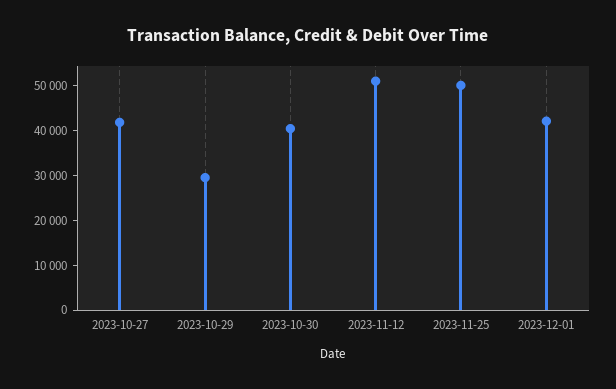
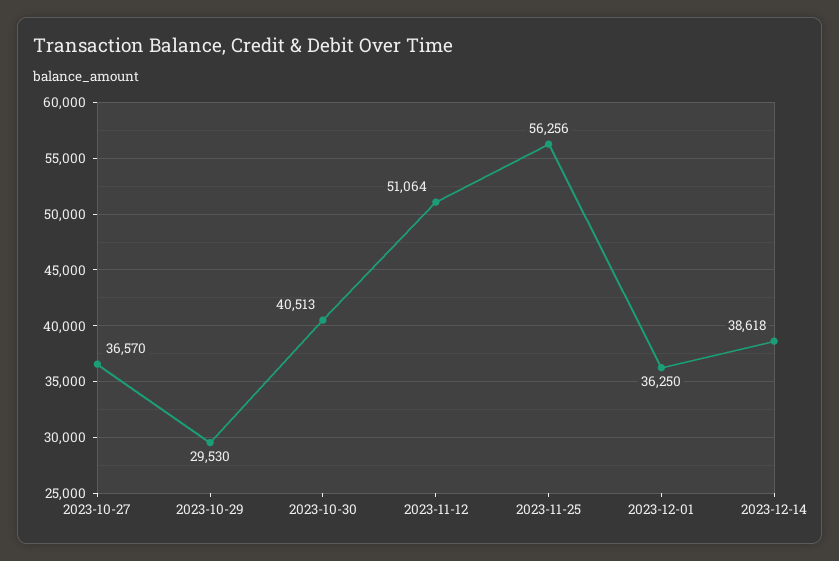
2023-10-27: 42000 -> 36570
2023-11-25: 50000 -> 56256
2023-12-01: 42000 -> 36250
2023-12-14: none -> 38618

